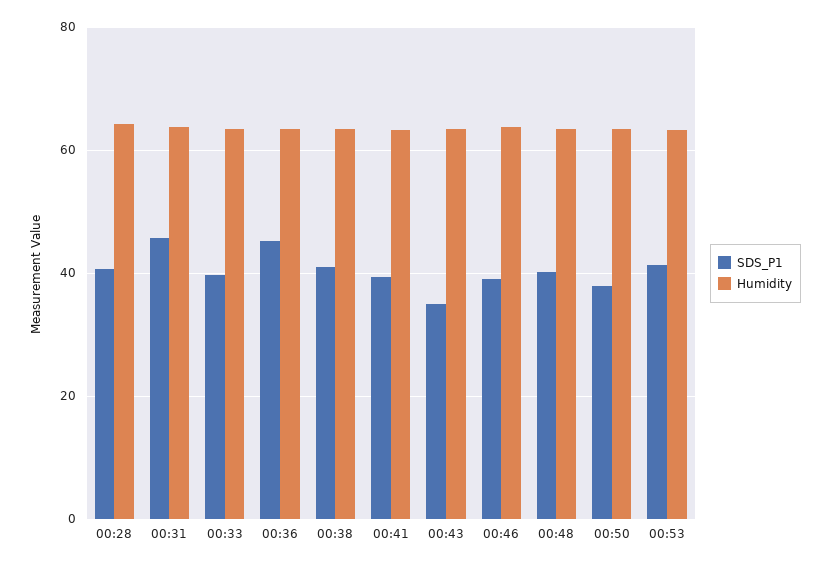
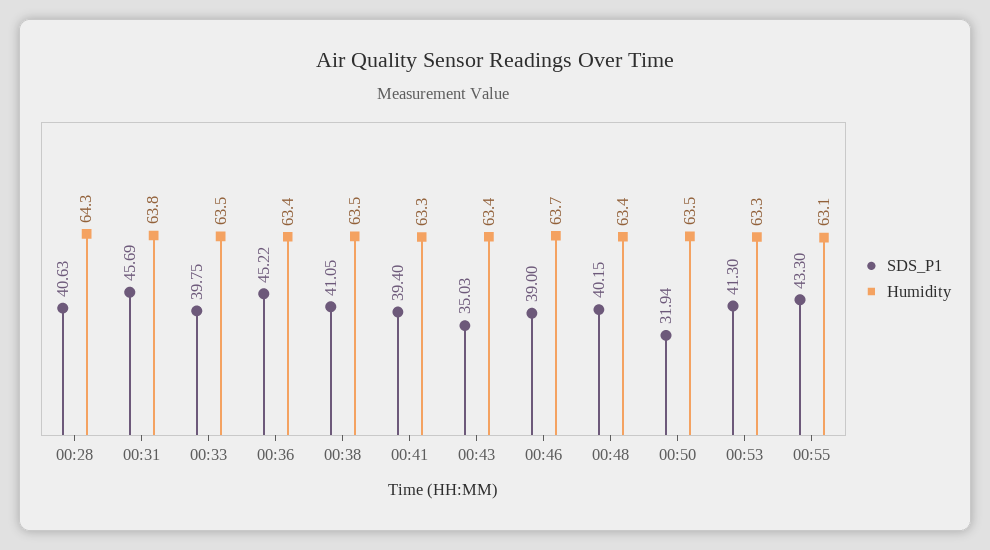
SDS_P1, 00:50: 38 -> 31.94
SDS_P1, 00:55: none -> 43.3
Humidity, 00:55: none -> 63.1

